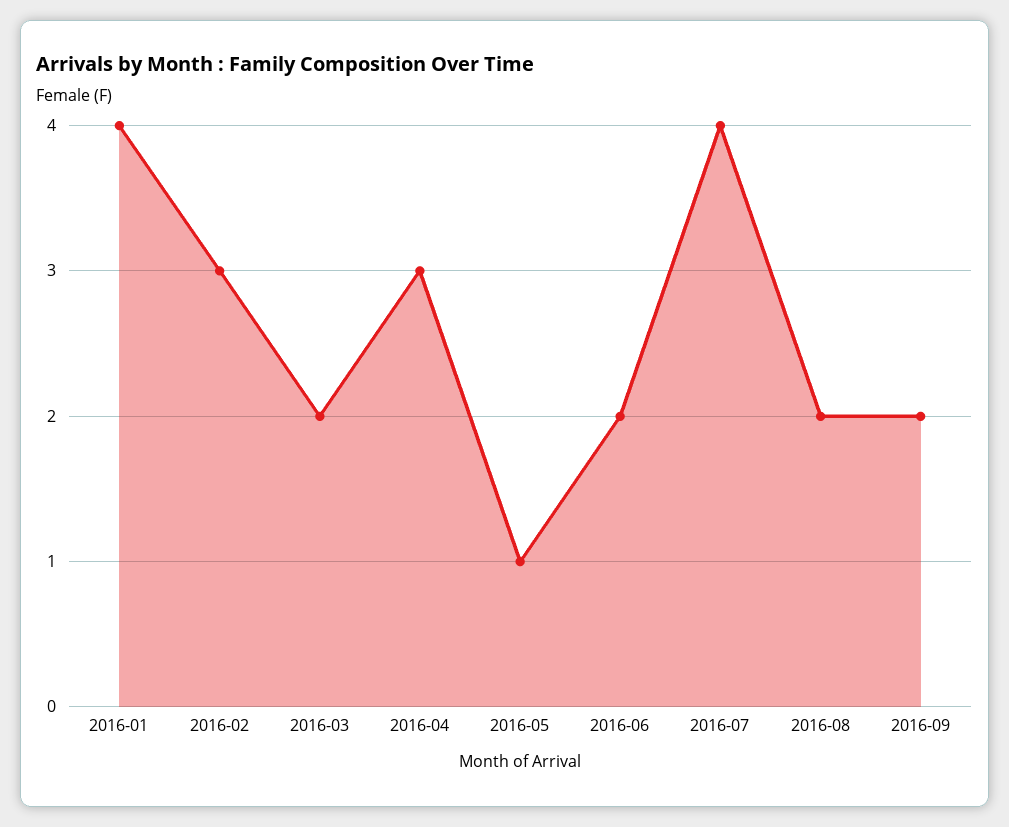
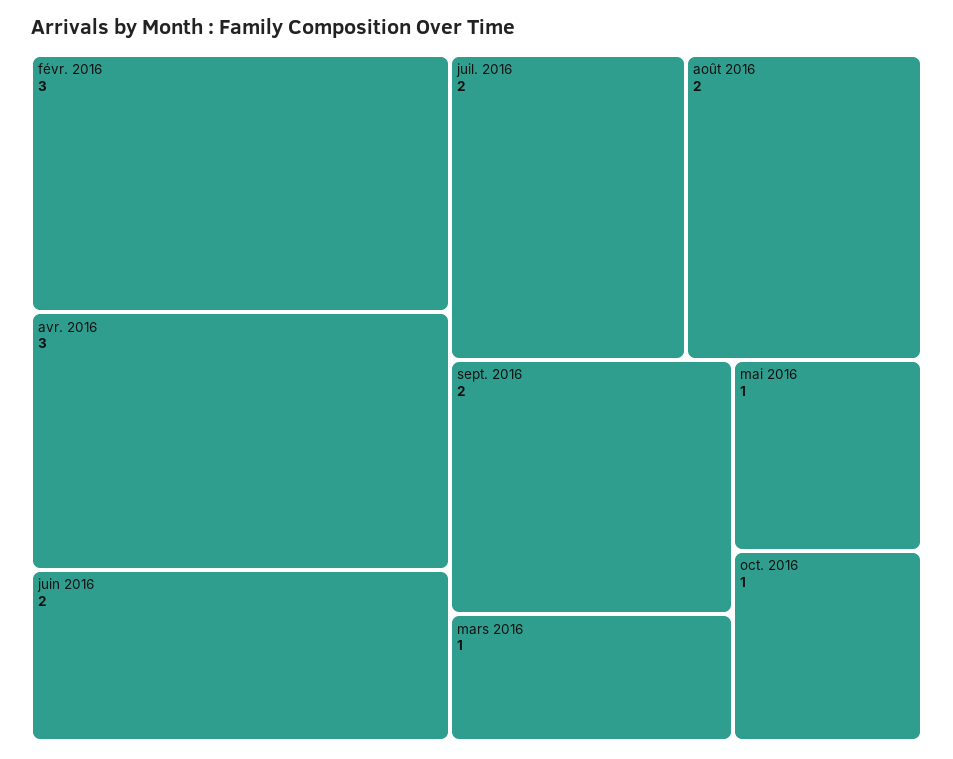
2016-01: 4 -> none
2016-03: 2 -> 1
2016-07: 4 -> 2
oct. 2016: none -> 1

